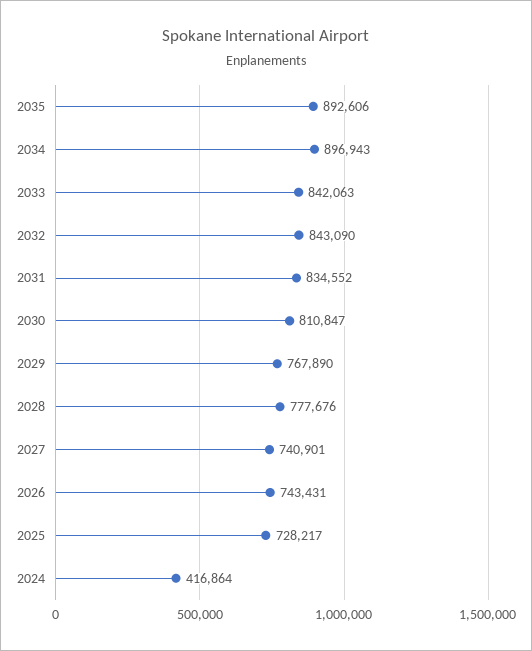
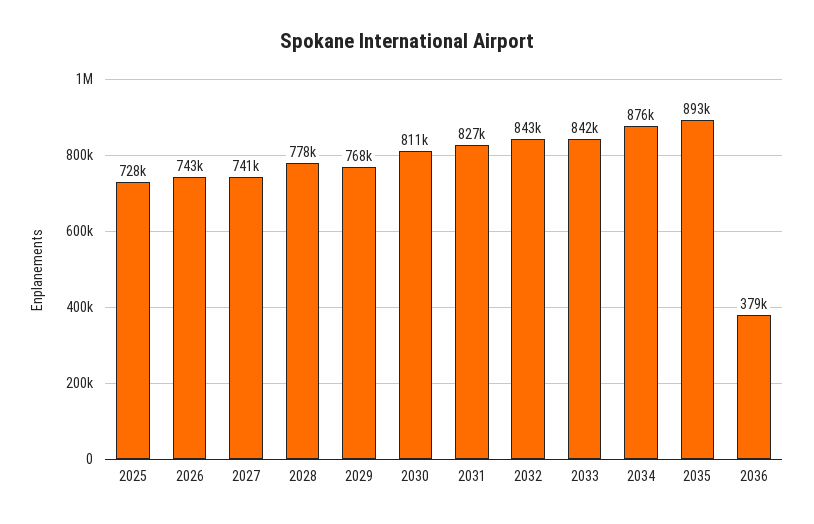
2034: 896943 -> 876000
2031: 834552 -> 827000
2024: 416864 -> none
2036: none -> 379000

